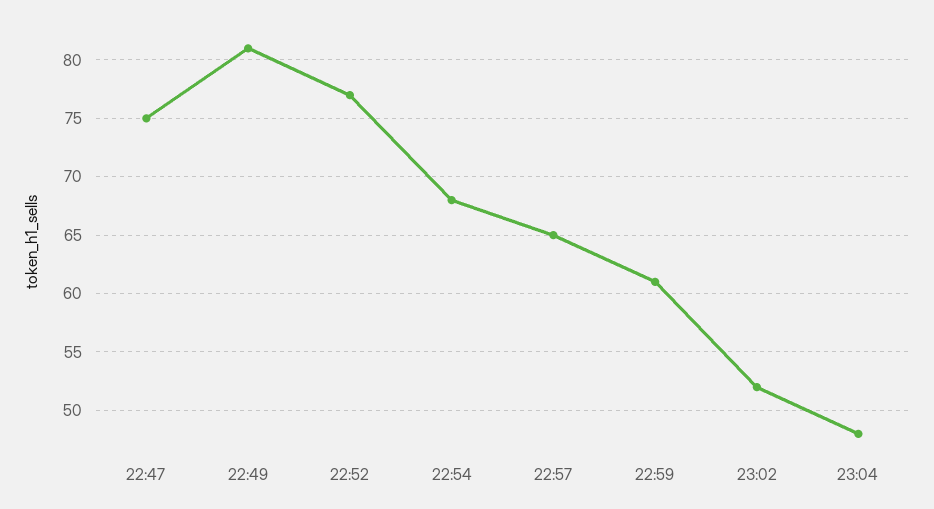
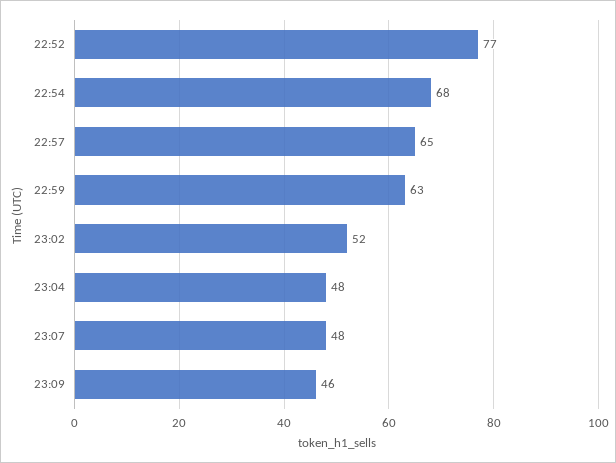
22:47: 75 -> none
22:49: 81 -> none
22:59: 61 -> 63
23:07: none -> 48
23:09: none -> 46

